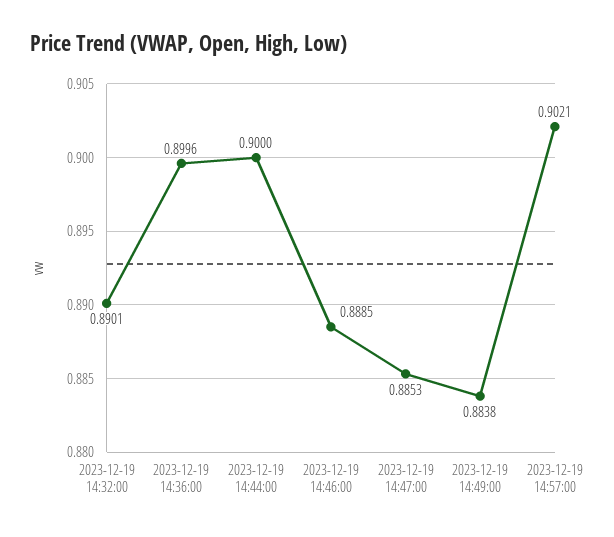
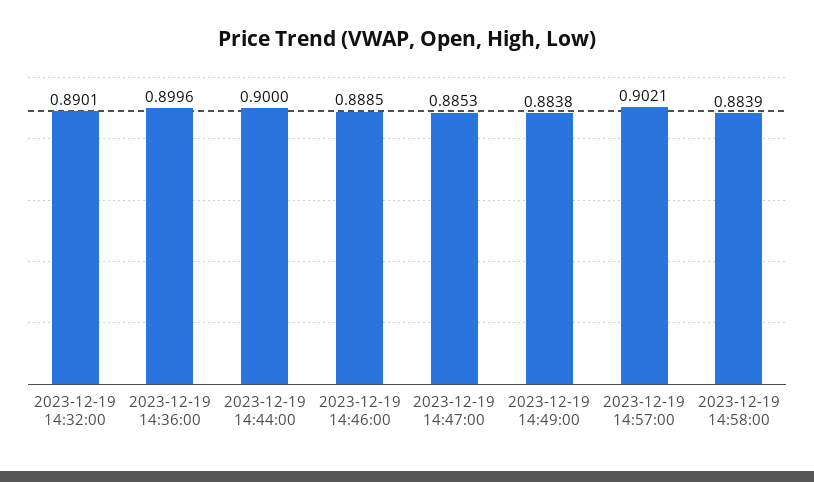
2023-12-19 14:58:00: none -> 0.8839

